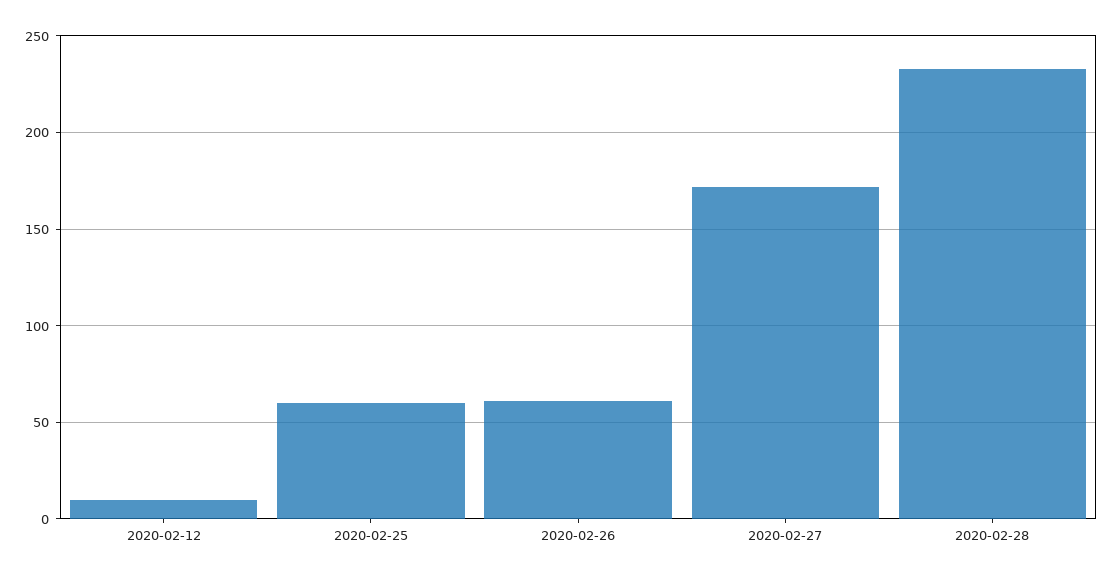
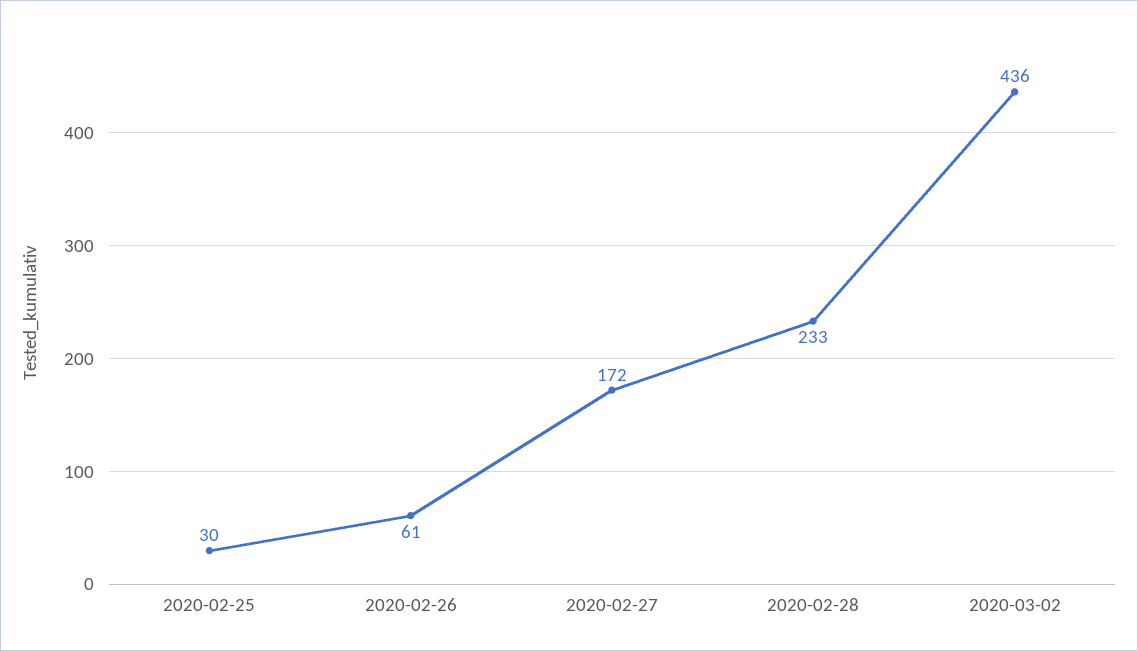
2020-02-12: 10 -> none
2020-02-25: 60 -> 30
2020-03-02: none -> 436

